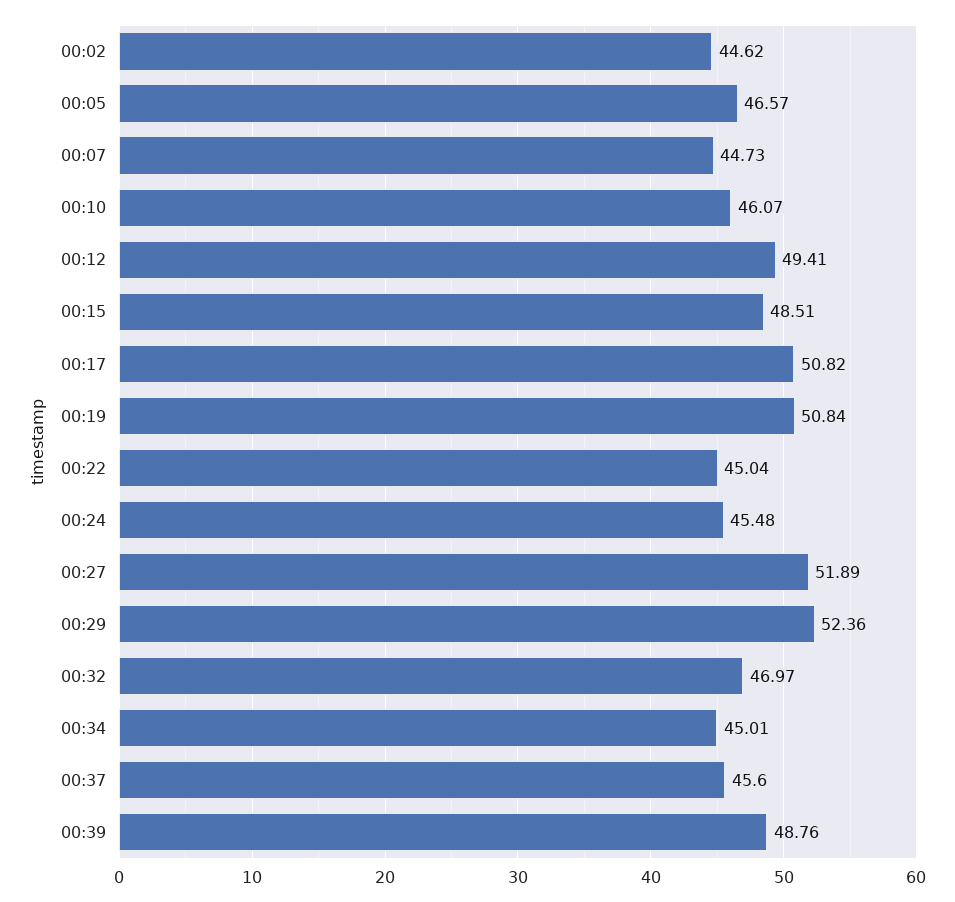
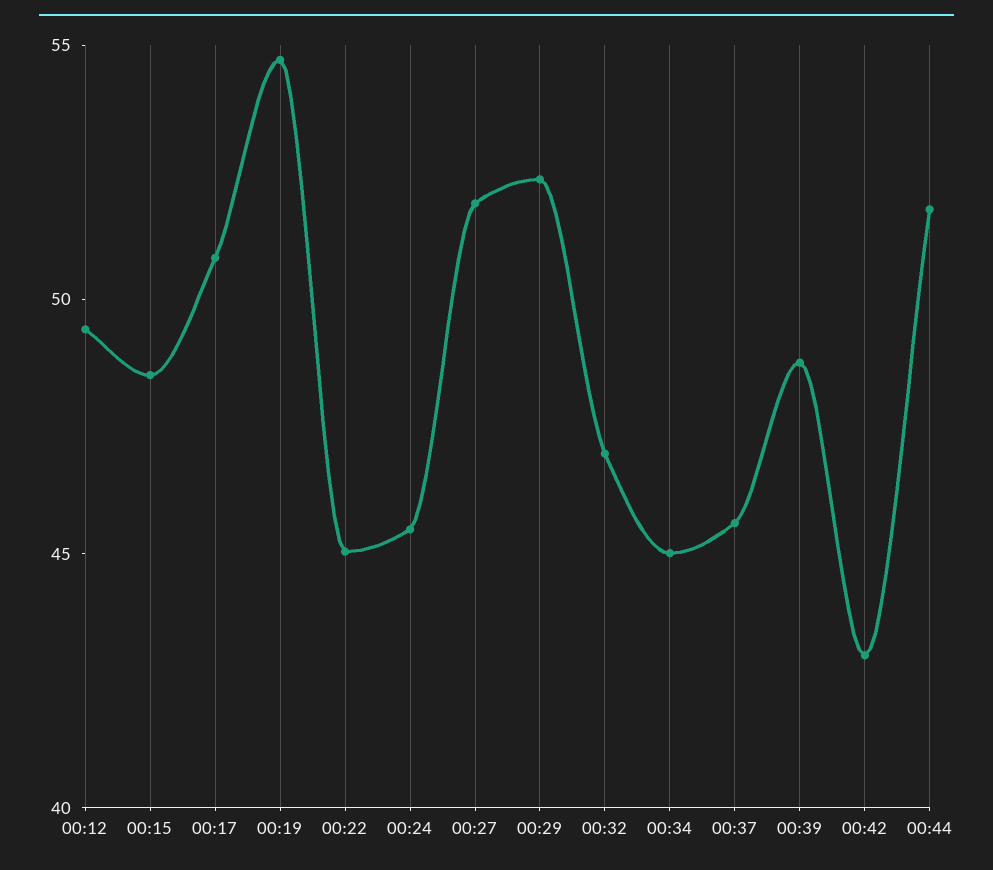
00:02: 44.62 -> none
00:05: 46.57 -> none
00:07: 44.73 -> none
00:10: 46.07 -> none
00:19: 50.84 -> 55
00:42: none -> 43
00:44: none -> 52

